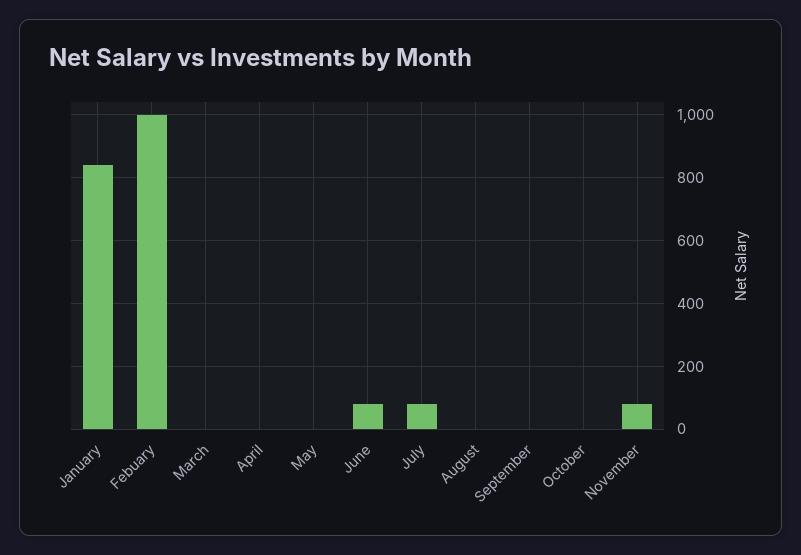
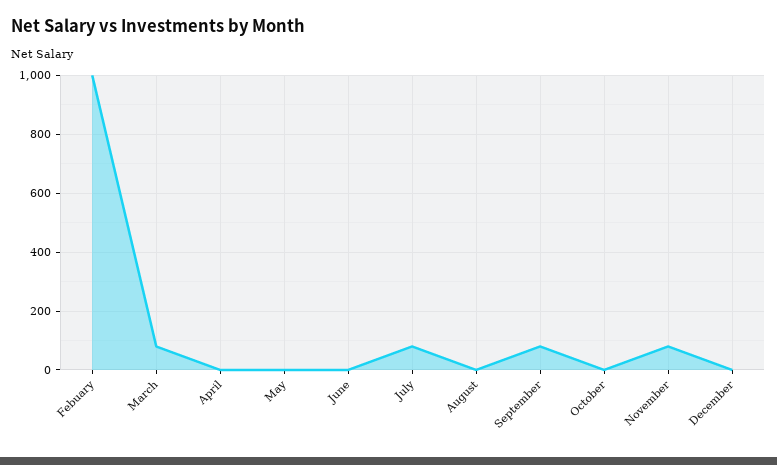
January: 840 -> none
March: 0 -> 75
June: 80 -> 0
September: 0 -> 75
December: none -> 0

